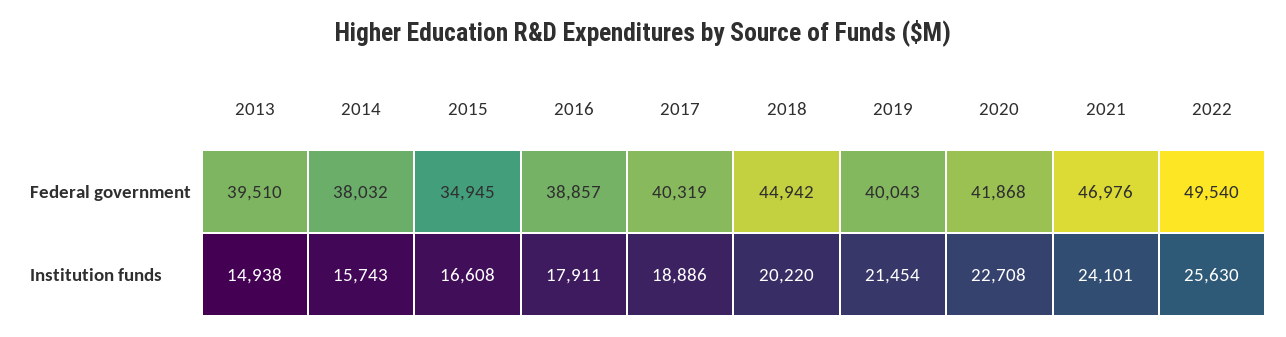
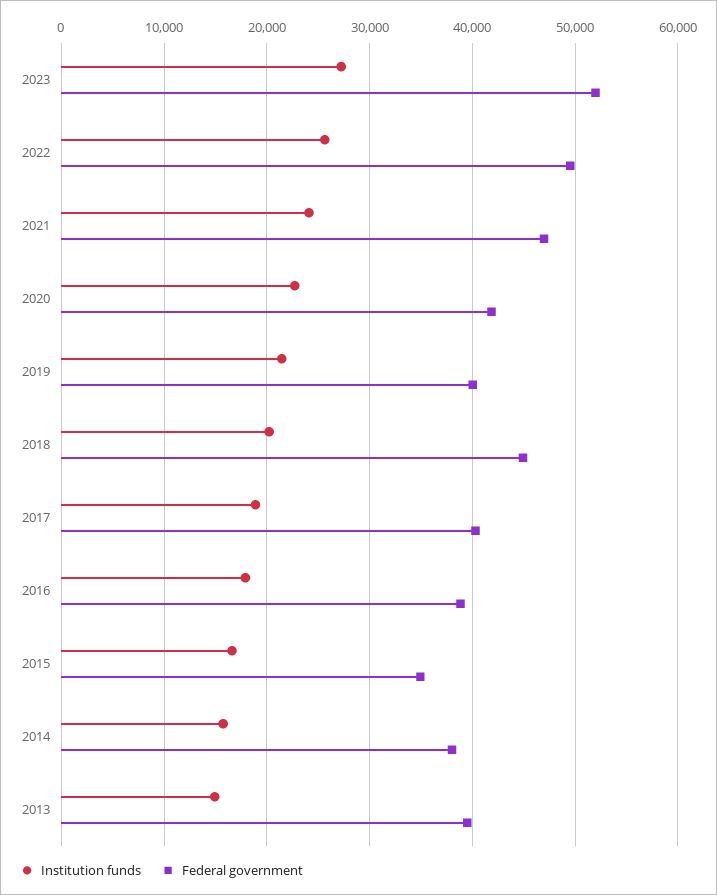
Institution funds, 2023: none -> 27000
Federal government, 2023: none -> 52000

